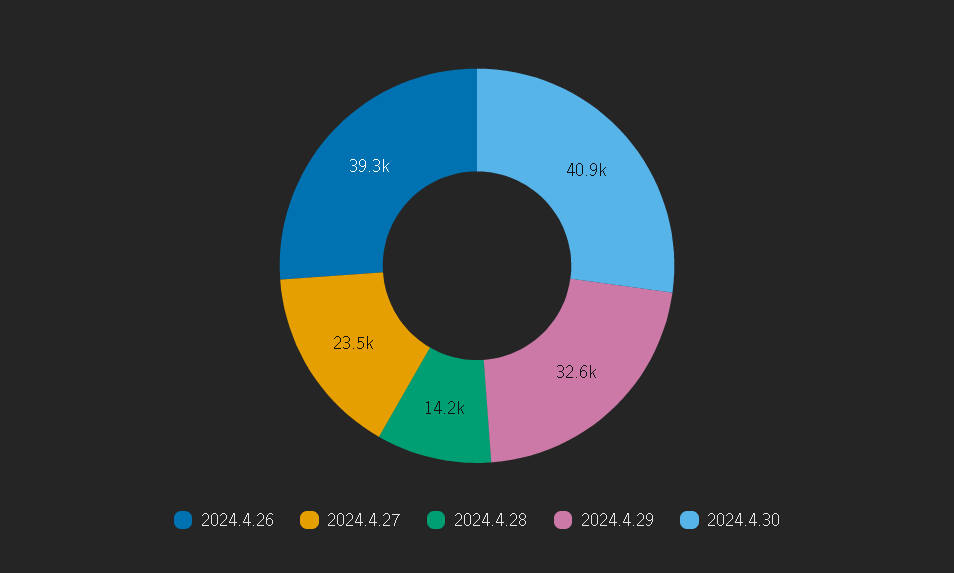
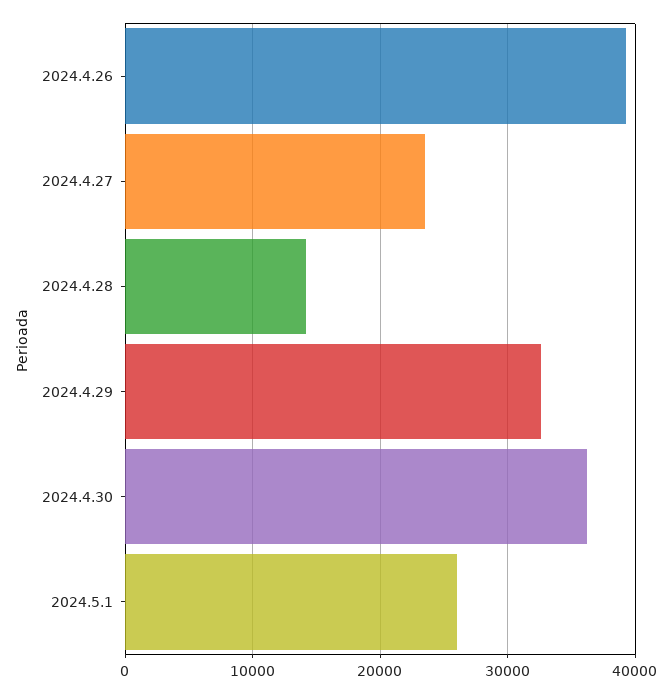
2024.4.30: 40900 -> 36000
2024.5.1: none -> 26000

